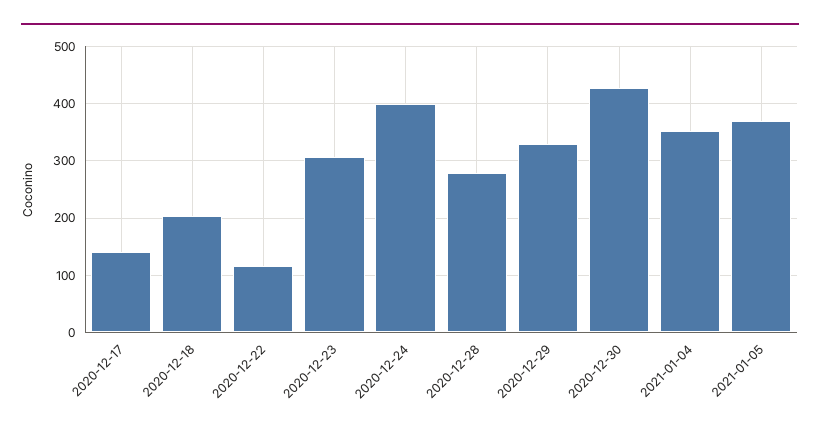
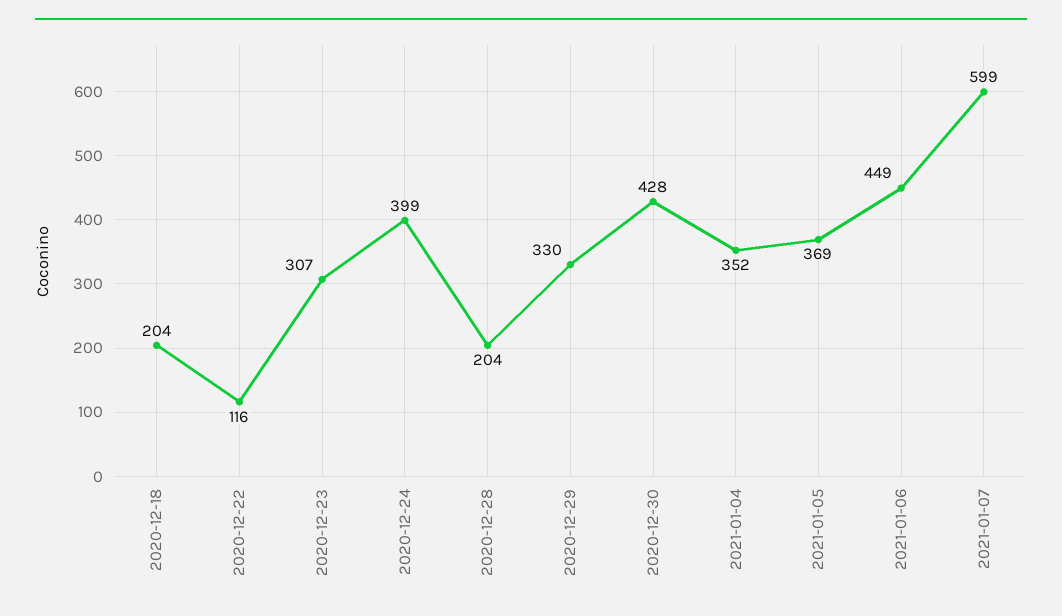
2020-12-17: 140 -> none
2020-12-28: 280 -> 204
2021-01-06: none -> 449
2021-01-07: none -> 599

